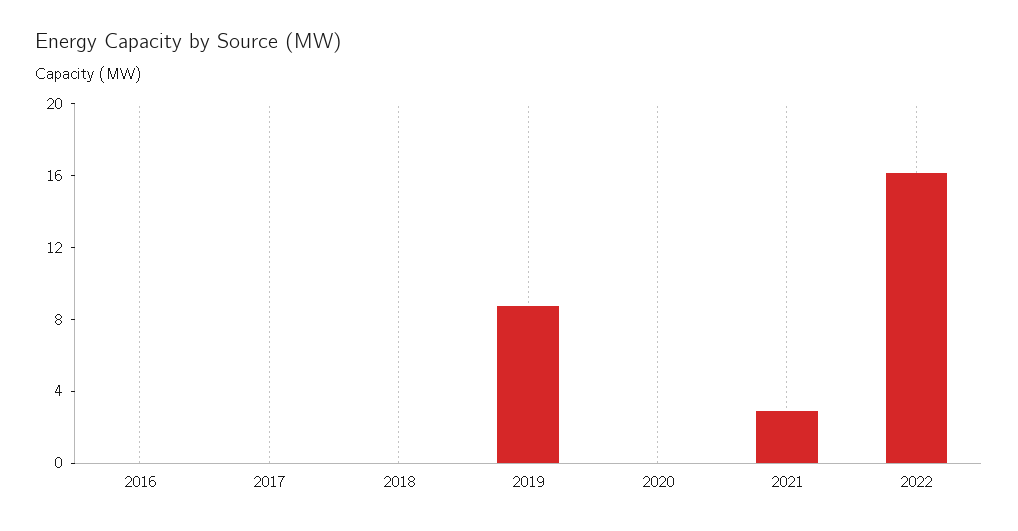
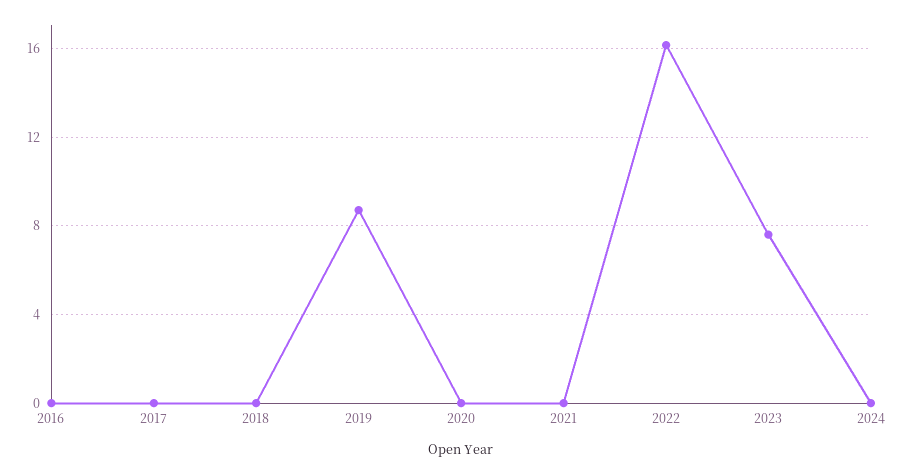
2021: 3 -> 0
2023: none -> 7.5
2024: none -> 0

